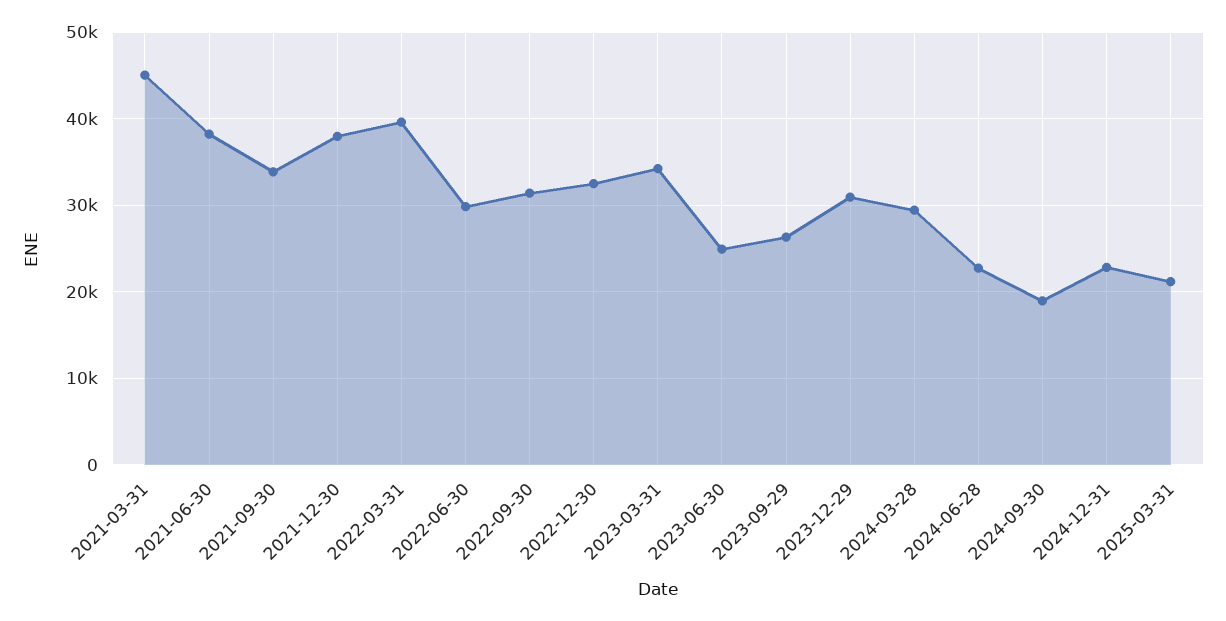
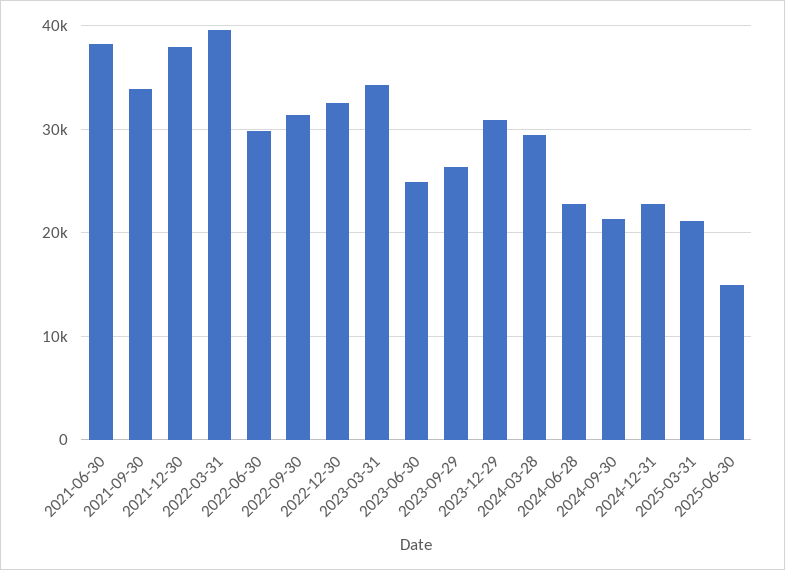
2021-03-31: 45000 -> none
2024-09-30: 19000 -> 21000
2025-06-30: none -> 15000

